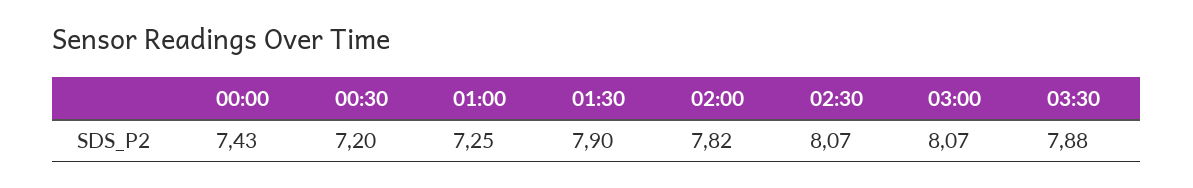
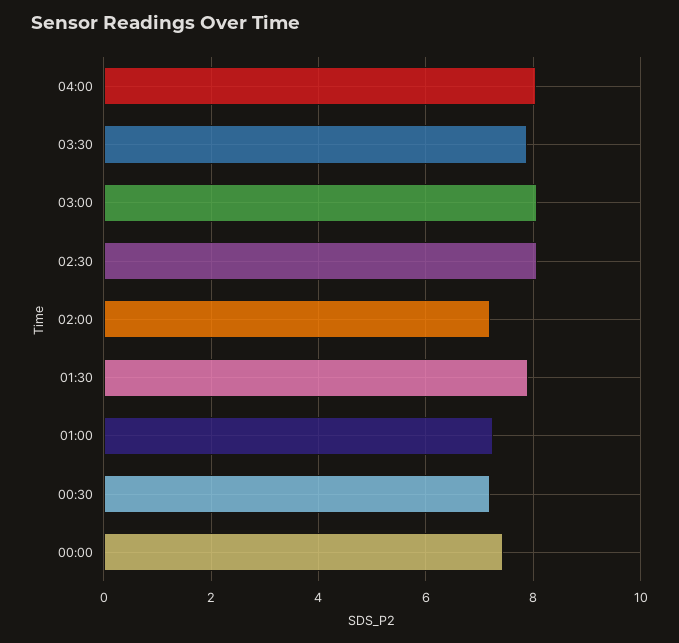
02:00: 7.82 -> 7.2
04:00: none -> 8

